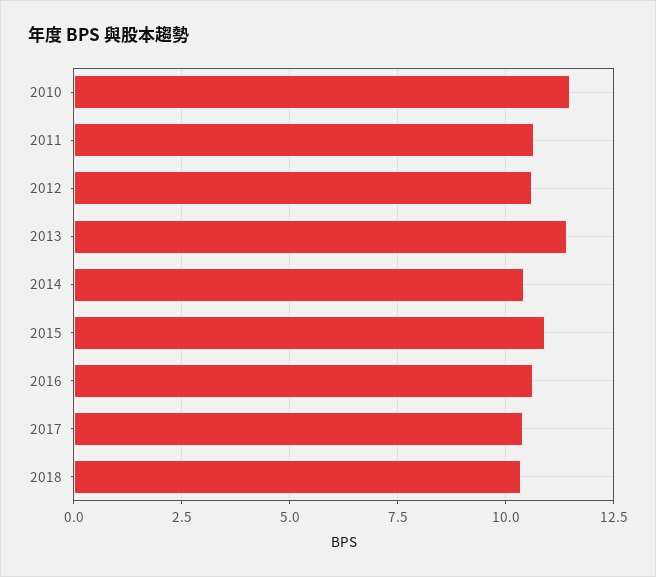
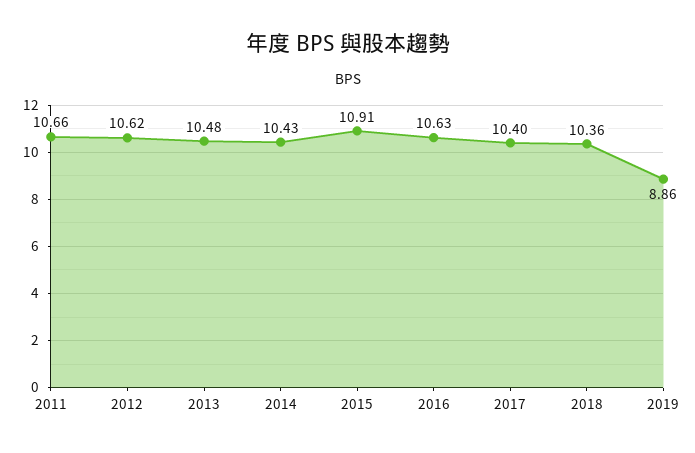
2010: 11.5 -> none
2013: 11.5 -> 10.48
2019: none -> 8.86

